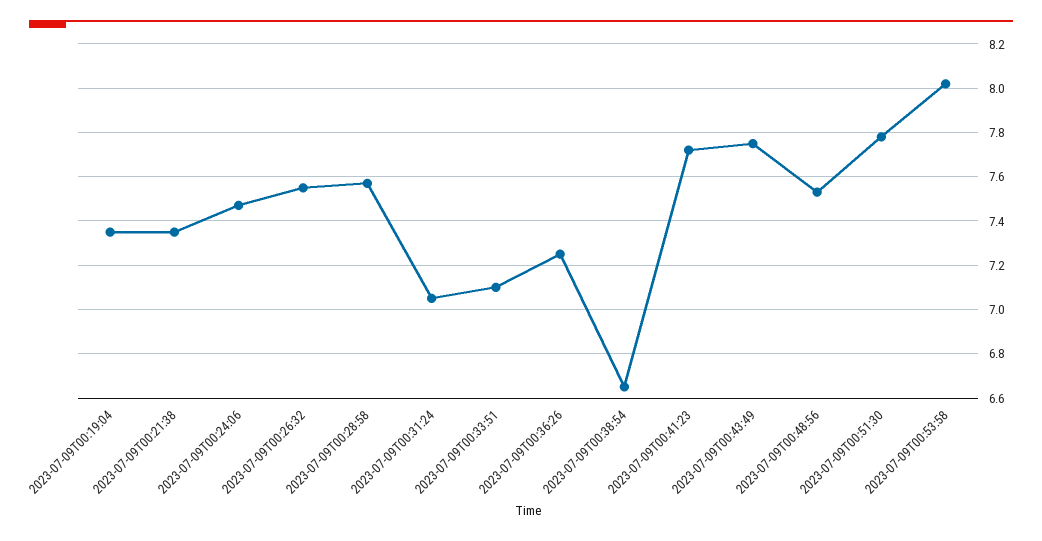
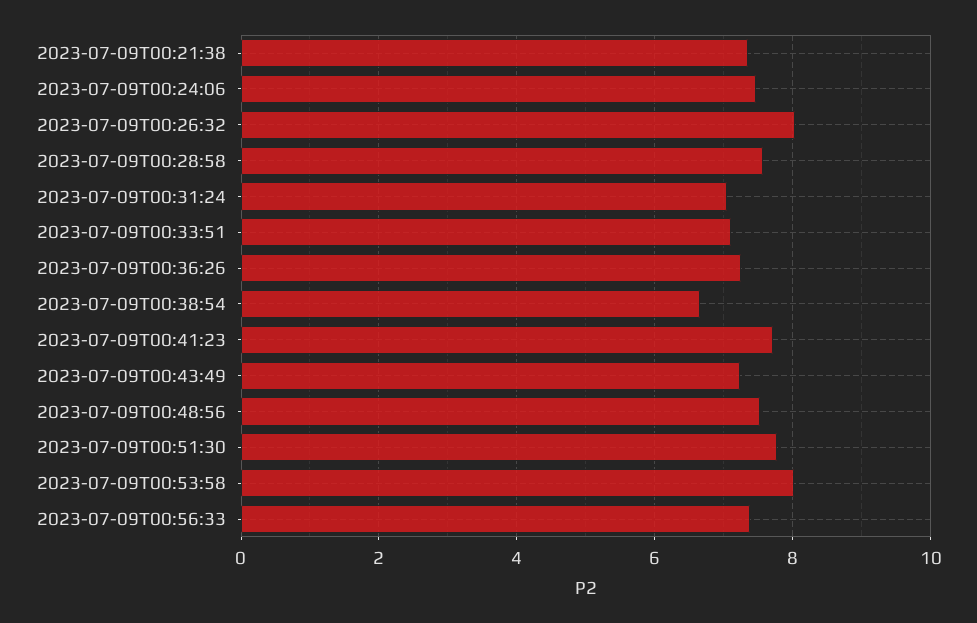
2023-07-09T00:19:04: 7.35 -> none
2023-07-09T00:26:32: 7.55 -> 8
2023-07-09T00:43:49: 7.75 -> 7.2
2023-07-09T00:56:33: none -> 7.4

